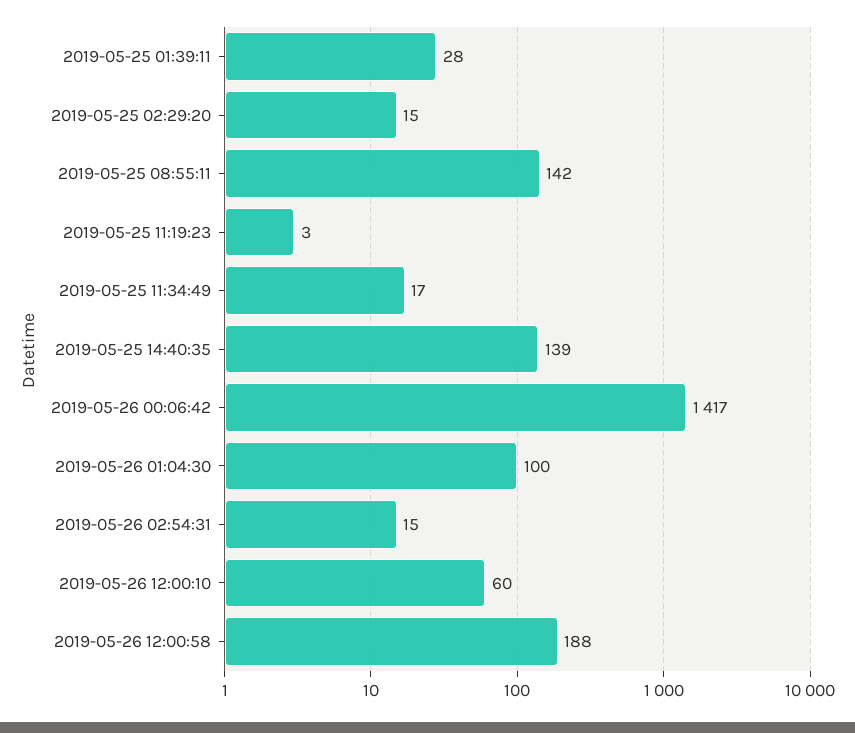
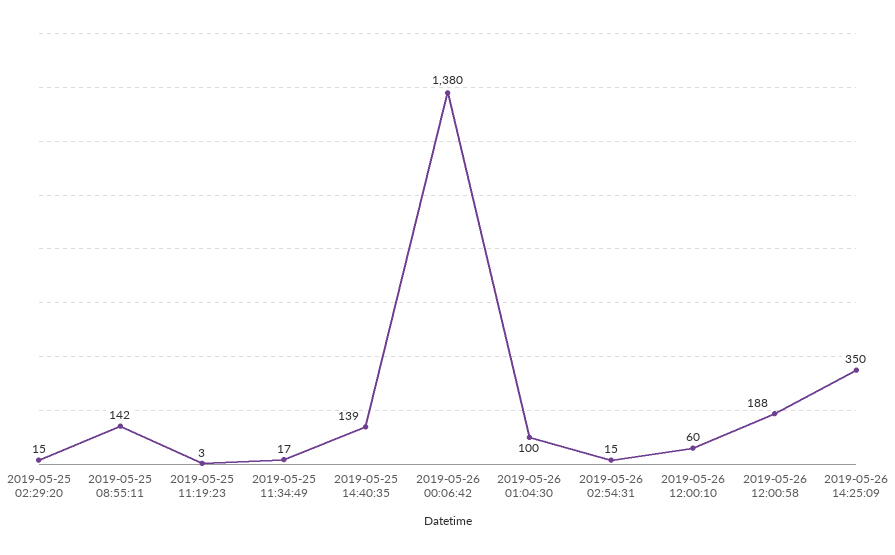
2019-05-25 01:39:11: 28 -> none
2019-05-26 00:06:42: 1417 -> 1380
2019-05-26 14:25:09: none -> 350

